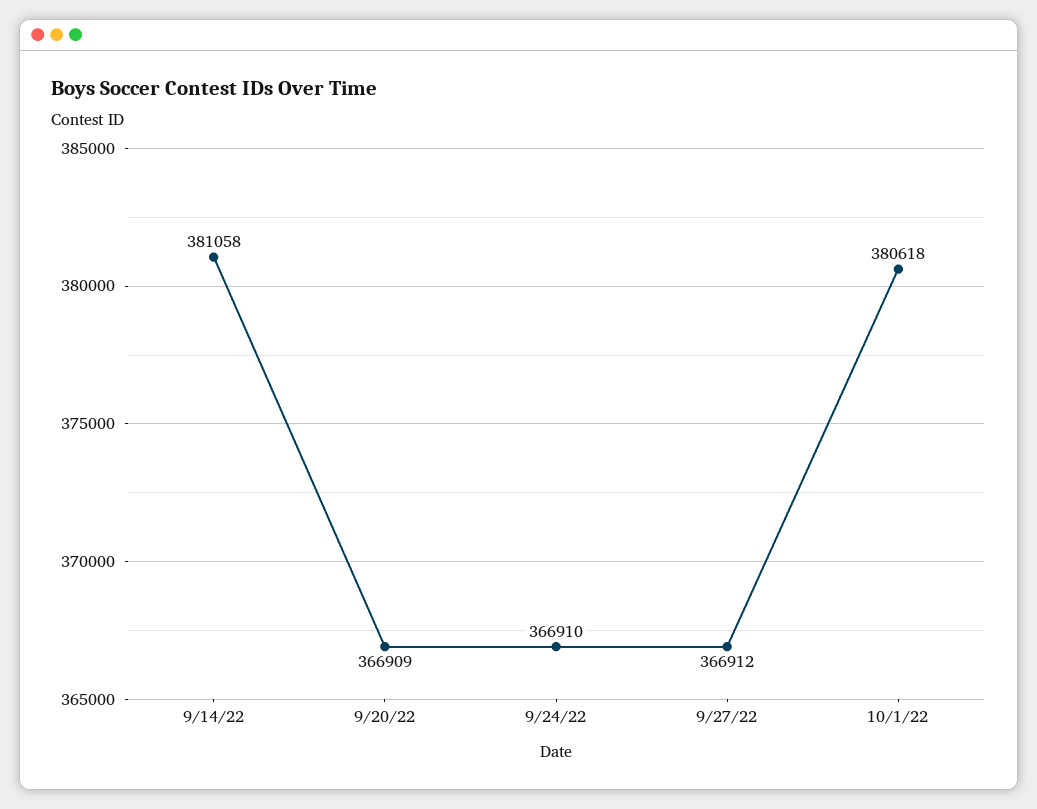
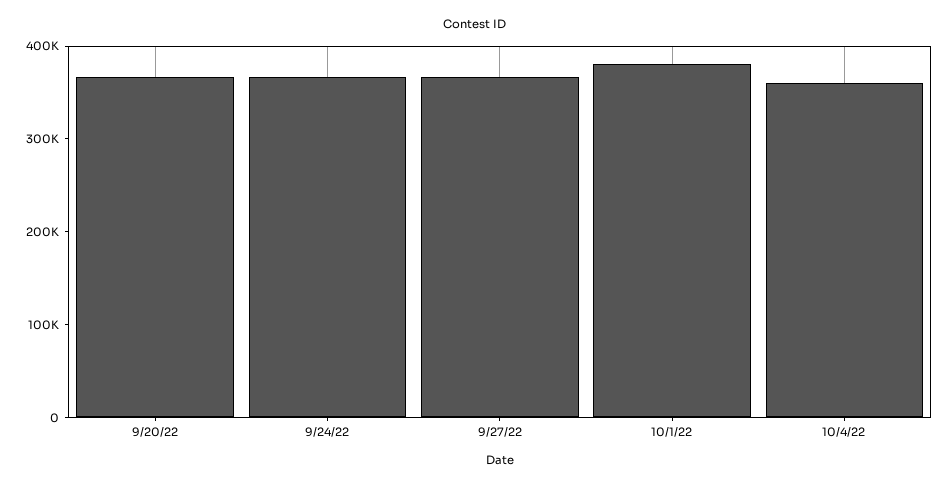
9/14/22: 381058 -> none
10/4/22: none -> 360000

